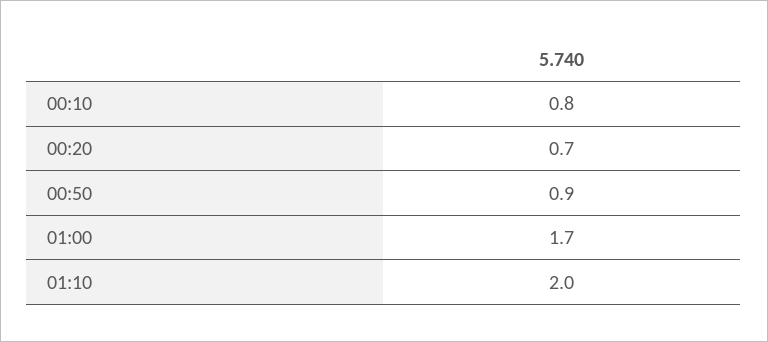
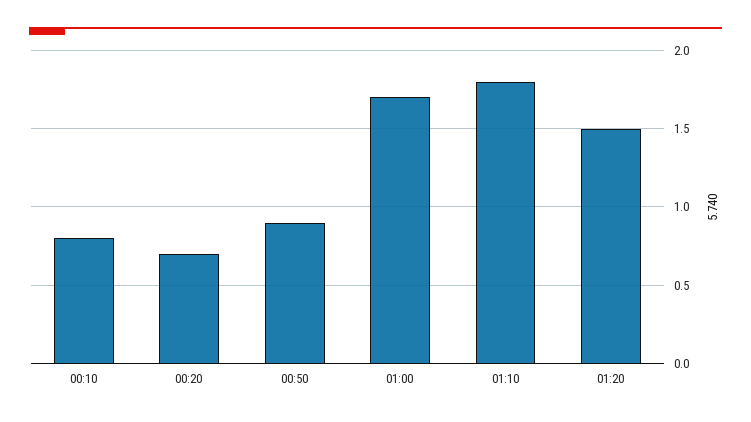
01:10: 2 -> 1.8
01:20: none -> 1.5

